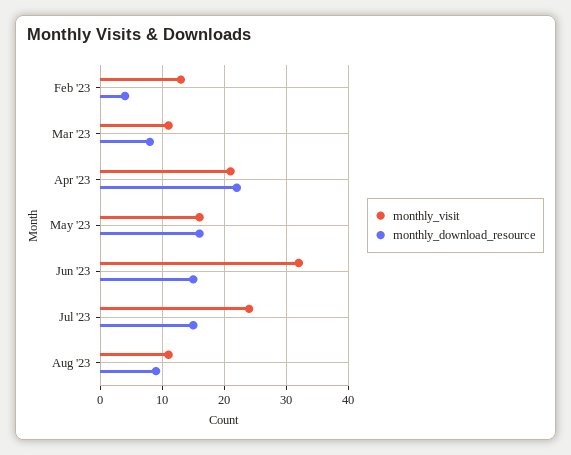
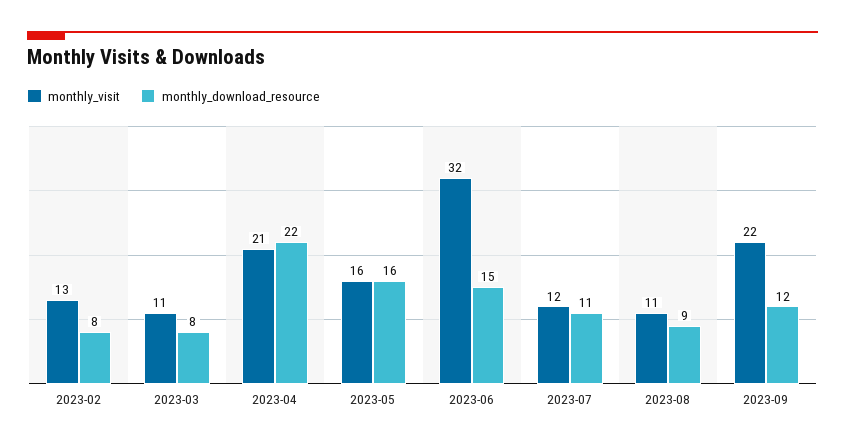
monthly_download_resource, Feb '23: 4 -> 8
monthly_visit, Jul '23: 24 -> 12
monthly_download_resource, Jul '23: 15 -> 11
monthly_visit, 2023-09: none -> 22
monthly_download_resource, 2023-09: none -> 12

